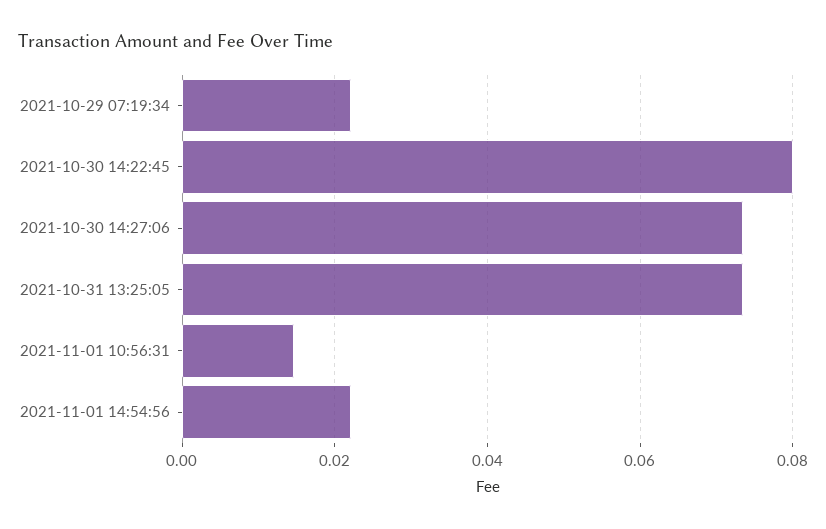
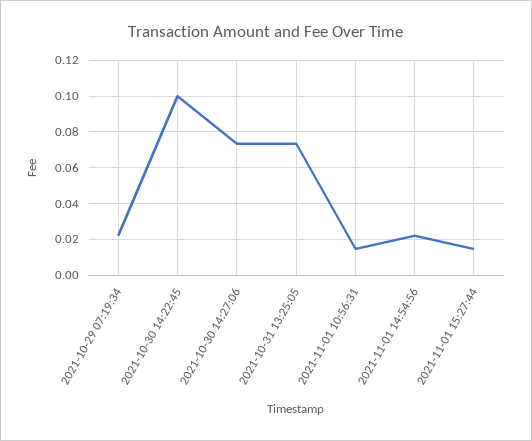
2021-10-30 14:22:45: 0.08 -> 0.1
2021-11-01 15:27:44: none -> 0.015

